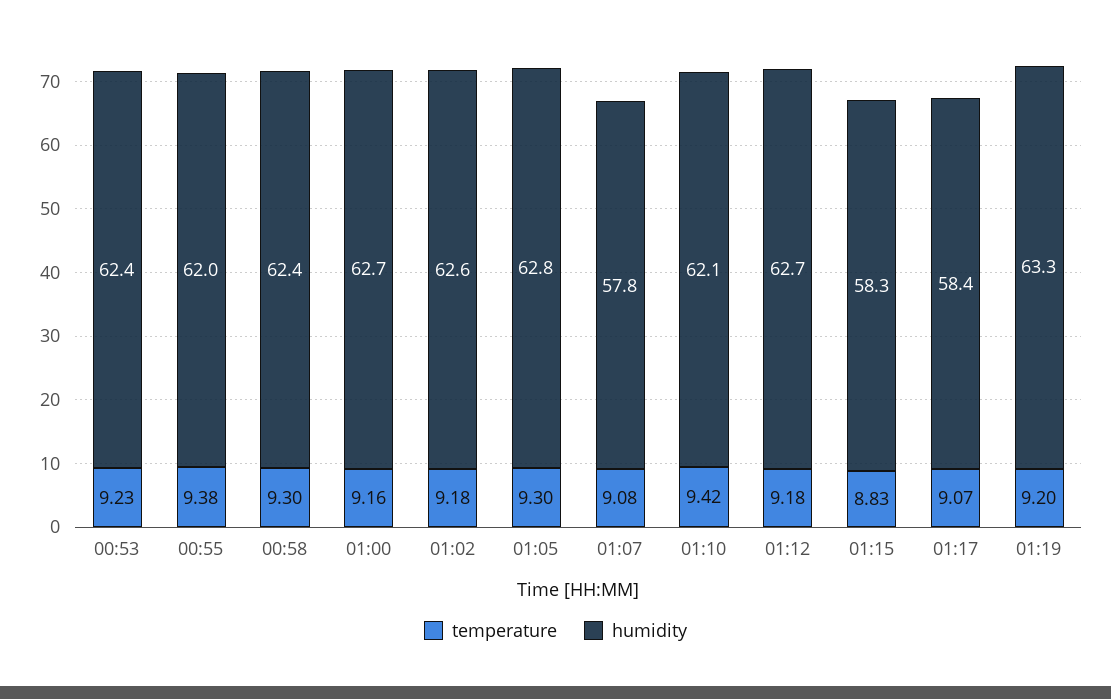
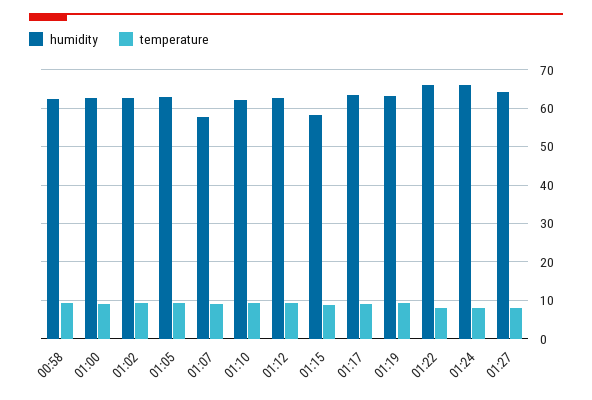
temperature, 00:53: 9.23 -> none
humidity, 00:53: 62.4 -> none
temperature, 00:55: 9.38 -> none
humidity, 00:55: 62 -> none
humidity, 01:17: 58.4 -> 64
humidity, 01:22: none -> 66
temperature, 01:22: none -> 8
humidity, 01:24: none -> 66
temperature, 01:24: none -> 8
humidity, 01:27: none -> 64
temperature, 01:27: none -> 8

